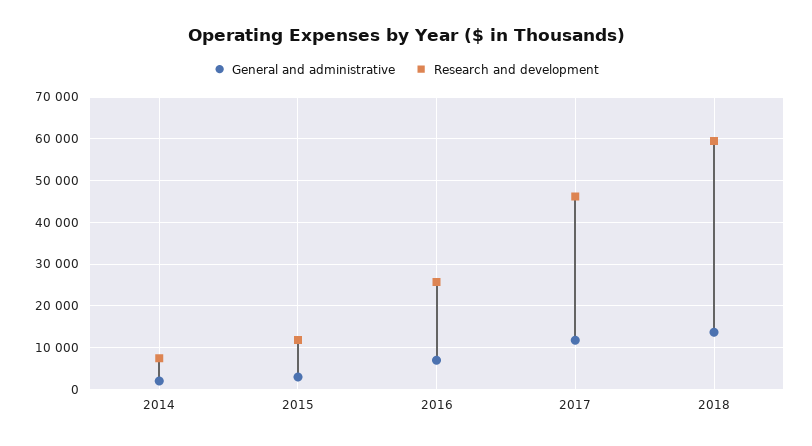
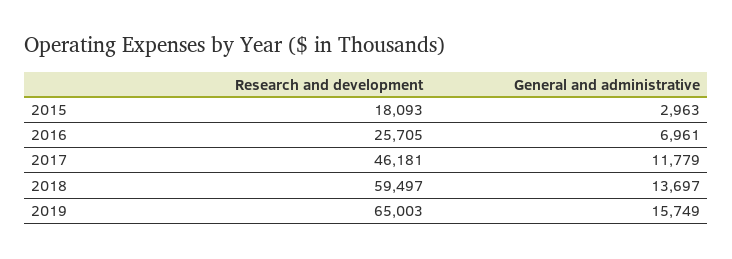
General and administrative, 2014: 2000 -> none
Research and development, 2014: 8000 -> none
Research and development, 2015: 12000 -> 18093
Research and development, 2019: none -> 65003
General and administrative, 2019: none -> 15749

